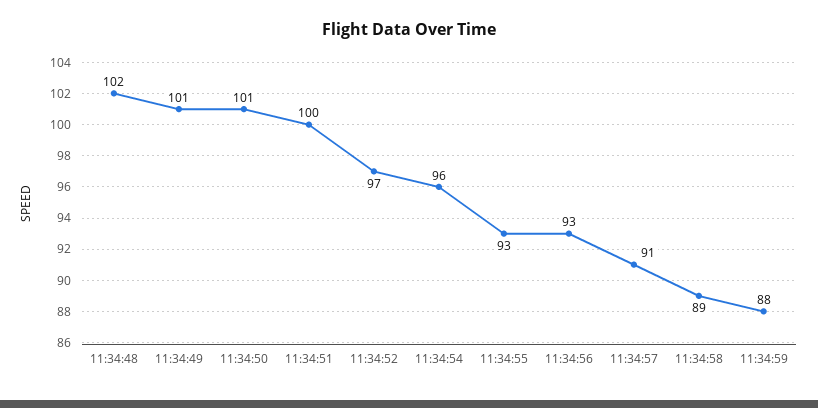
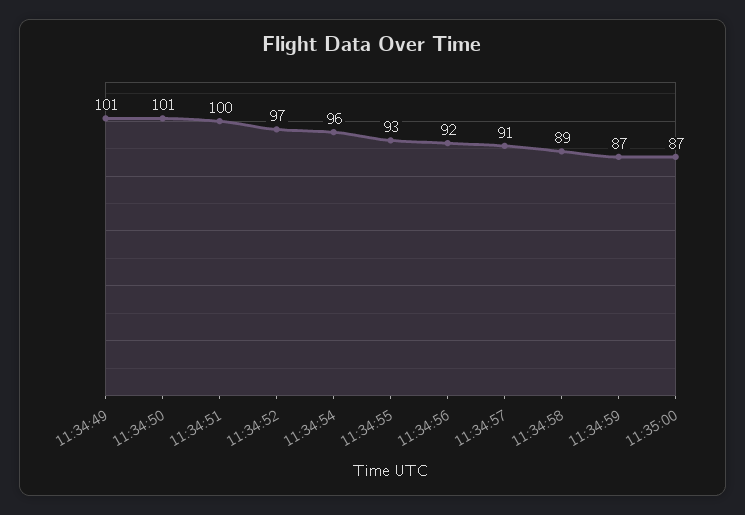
11:34:48: 102 -> none
11:34:56: 93 -> 92
11:34:59: 88 -> 87
11:35:00: none -> 87

